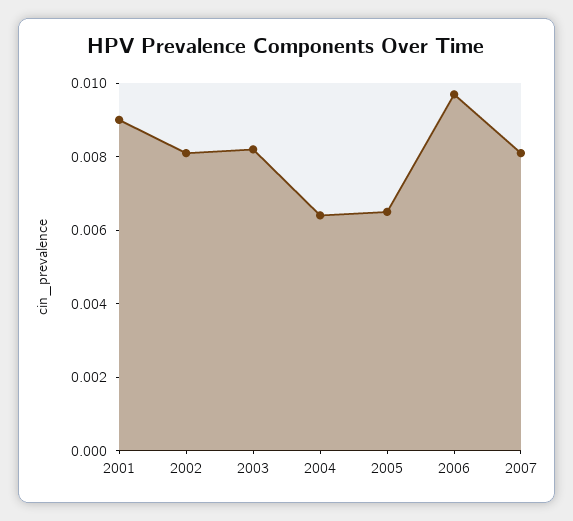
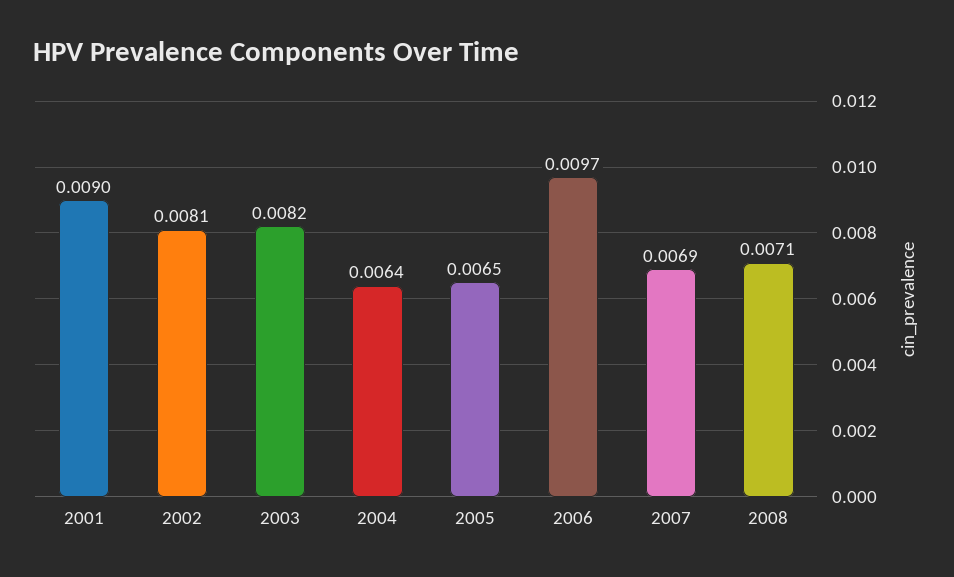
2007: 0.008 -> 0.0069
2008: none -> 0.0071

